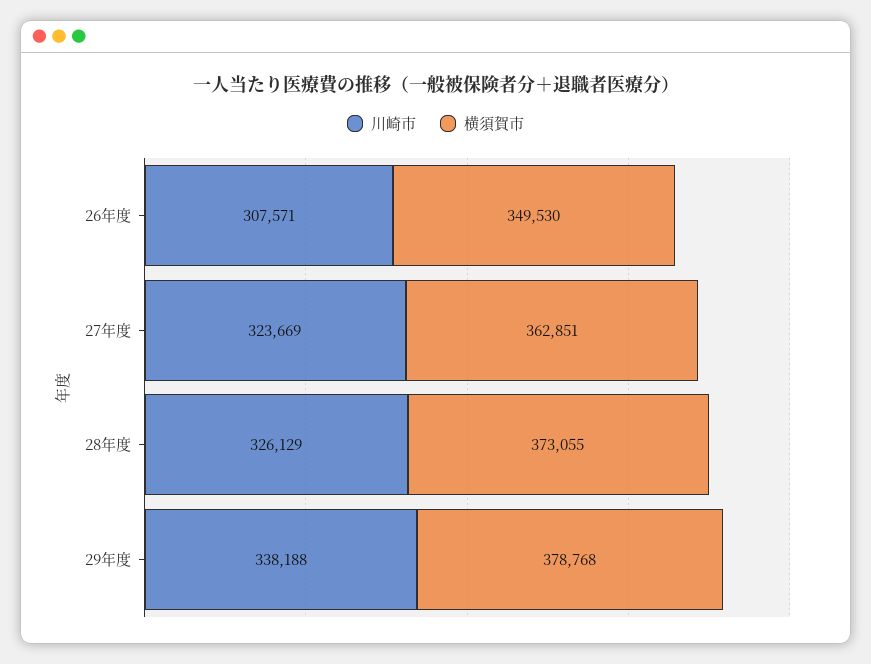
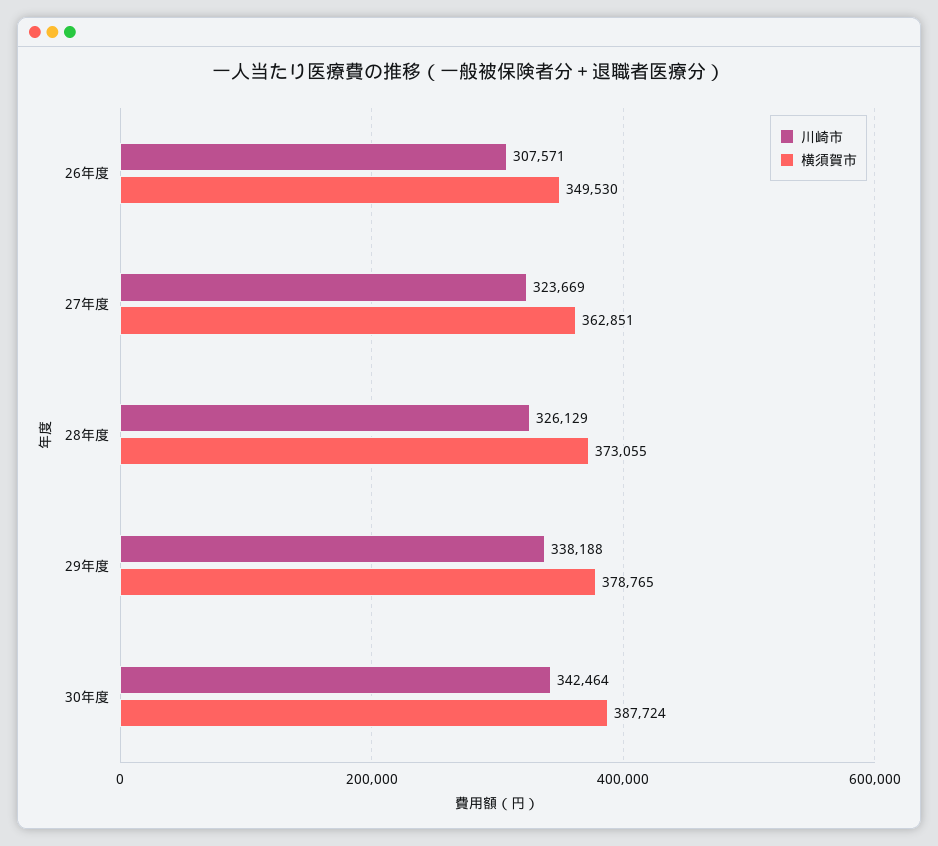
横須賀市, 29年度: 378768 -> 378765
川崎市, 30年度: none -> 342464
横須賀市, 30年度: none -> 387724

